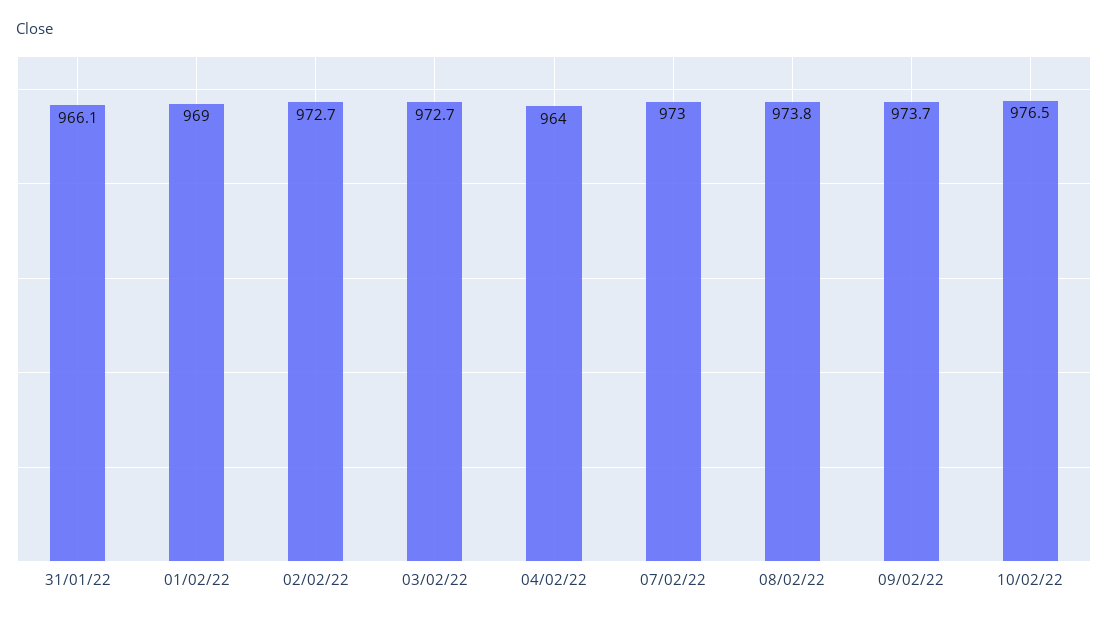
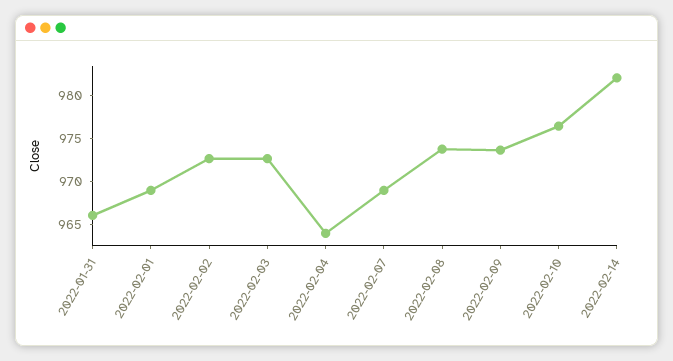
07/02/22: 973 -> 969
2022-02-14: none -> 982

